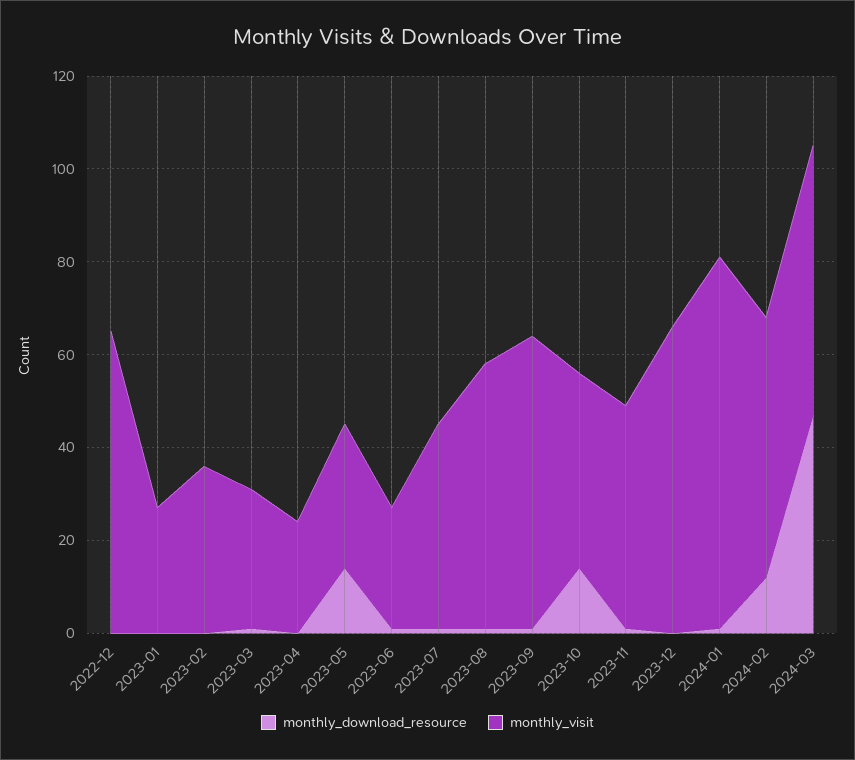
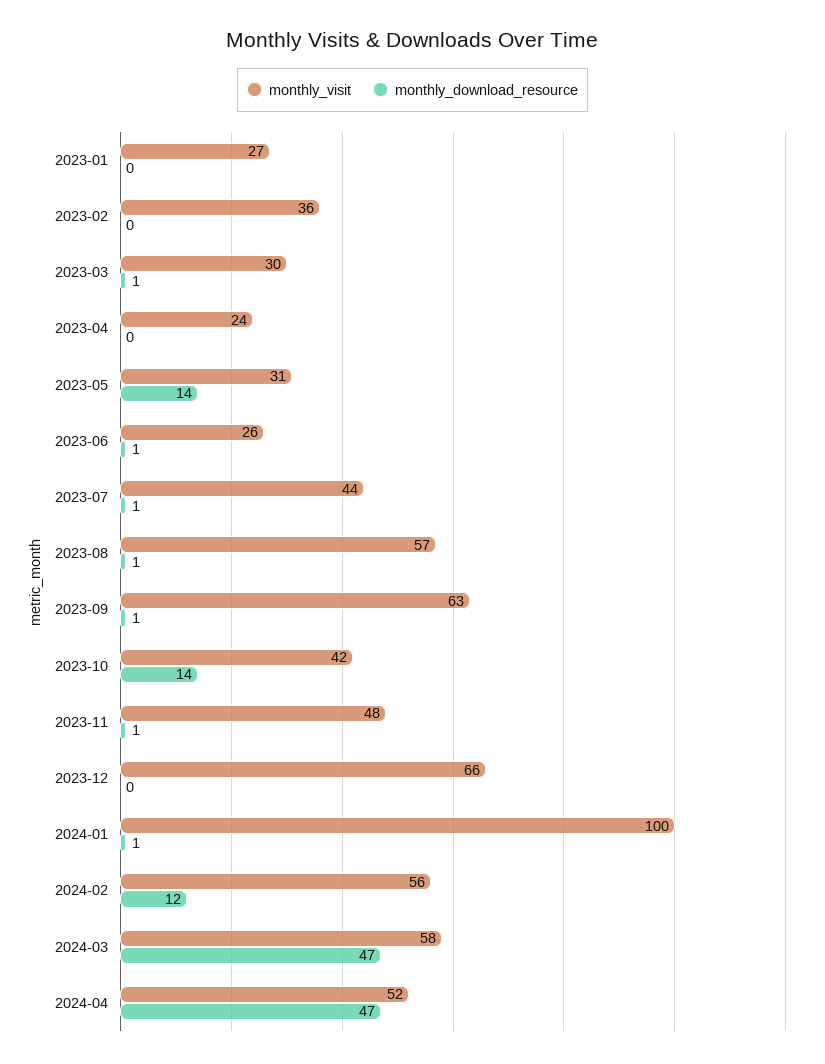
monthly_download_resource, 2022-12: 0 -> none
monthly_visit, 2022-12: 65 -> none
monthly_visit, 2024-01: 80 -> 100
monthly_visit, 2024-04: none -> 52
monthly_download_resource, 2024-04: none -> 47

